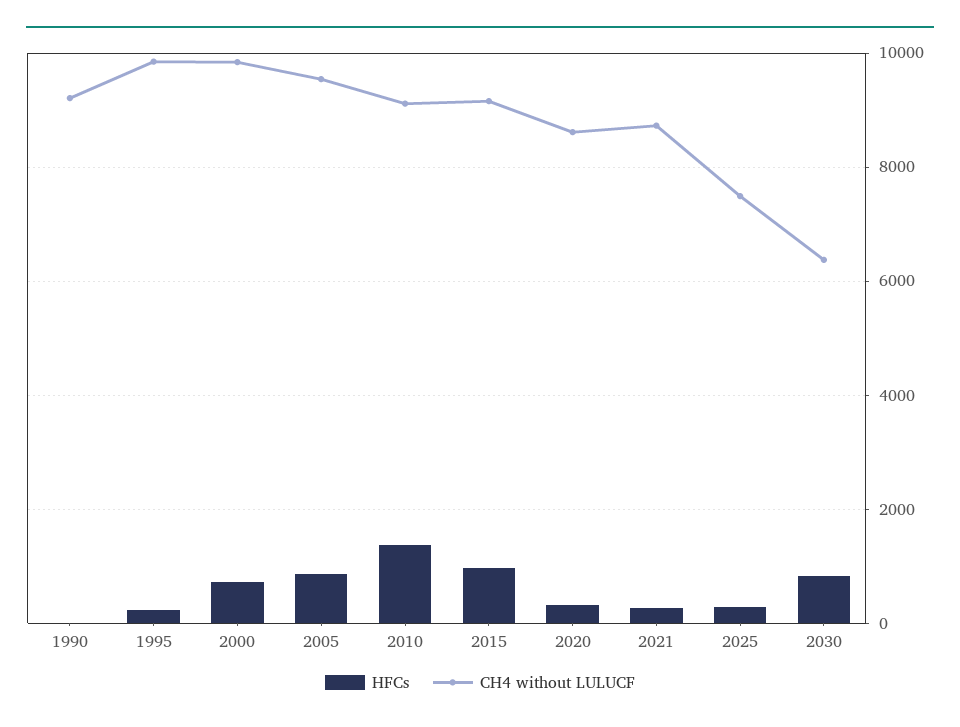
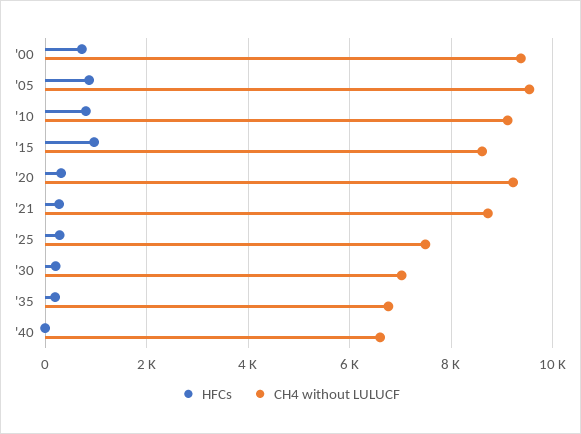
HFCs, 1990: 0 -> none
CH4 without LULUCF, 1990: 9200 -> none
HFCs, 1995: 200 -> none
CH4 without LULUCF, 1995: 9800 -> none
CH4 without LULUCF, 2000: 9800 -> 9400
HFCs, 2010: 1400 -> 800
CH4 without LULUCF, 2015: 9200 -> 8600
CH4 without LULUCF, 2020: 8600 -> 9200
HFCs, 2030: 800 -> 200
CH4 without LULUCF, 2030: 6400 -> 7000
HFCs, '35: none -> 200
CH4 without LULUCF, '35: none -> 6800
HFCs, '40: none -> 0
CH4 without LULUCF, '40: none -> 6600

